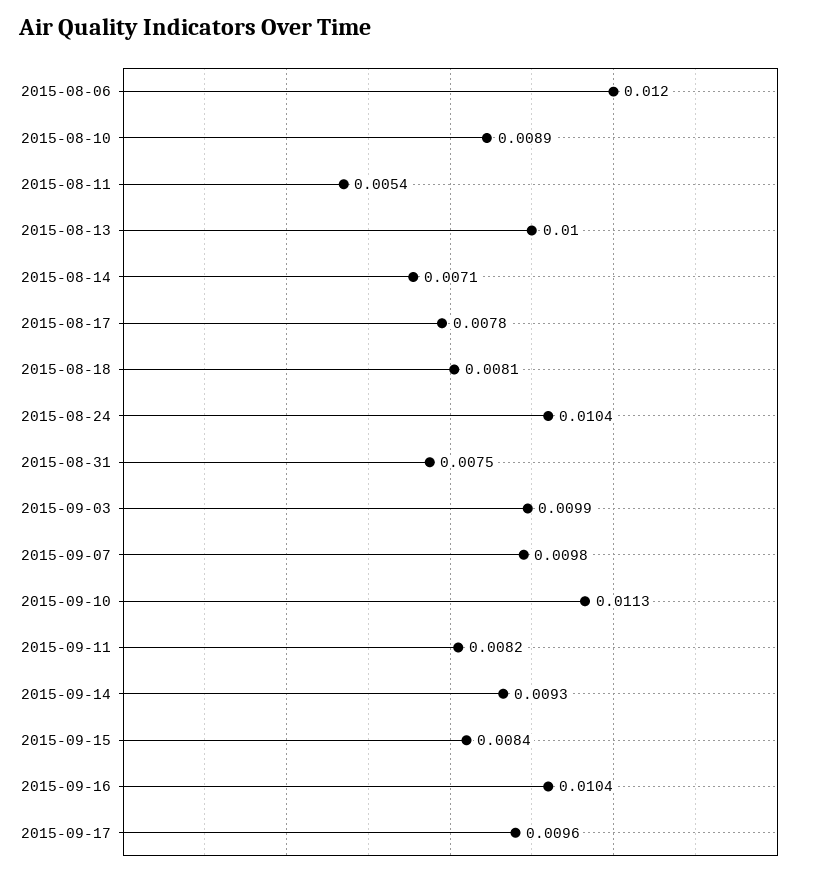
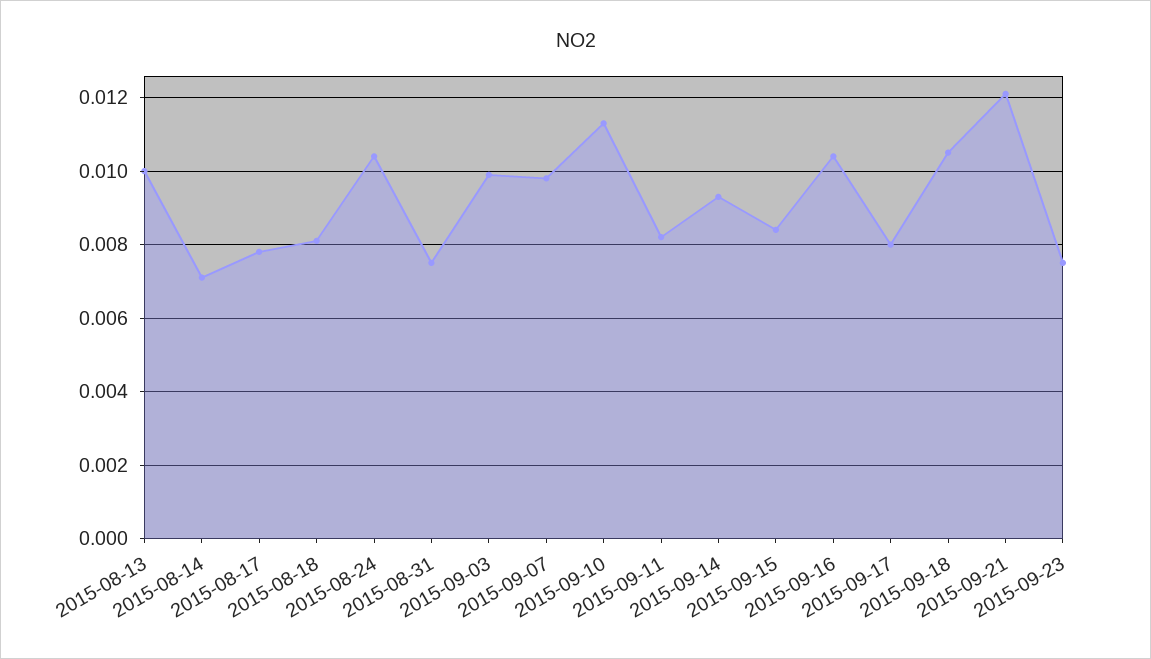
2015-08-06: 0.012 -> none
2015-08-10: 0.0089 -> none
2015-08-11: 0.0054 -> none
2015-09-17: 0.0096 -> 0.008
2015-09-18: none -> 0.0105
2015-09-21: none -> 0.012
2015-09-23: none -> 0.0075

